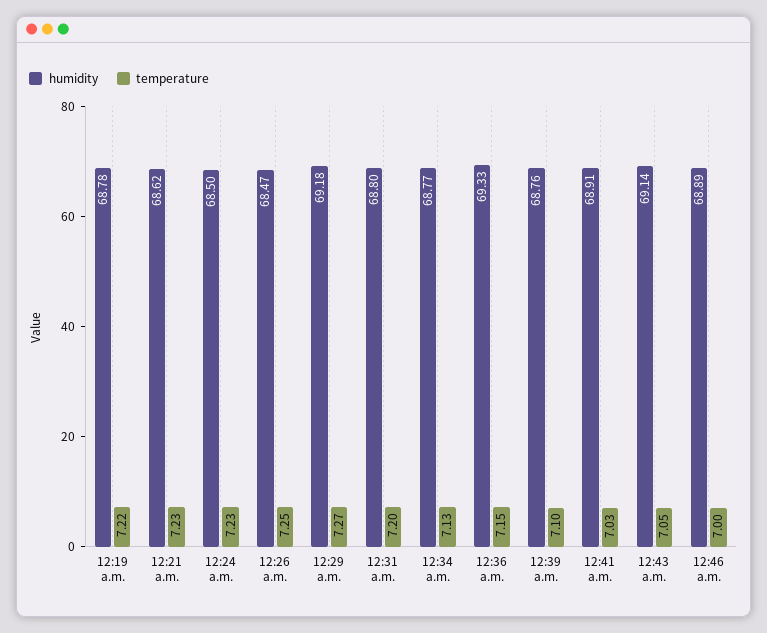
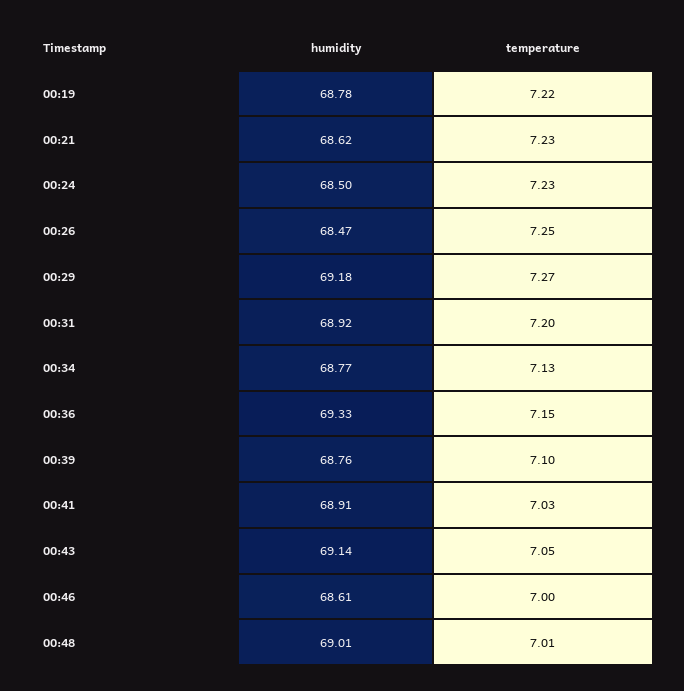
humidity, 12:31 a.m.: 68.8 -> 68.92
humidity, 12:46 a.m.: 68.89 -> 68.61
humidity, 00:48: none -> 69.01
temperature, 00:48: none -> 7.01

